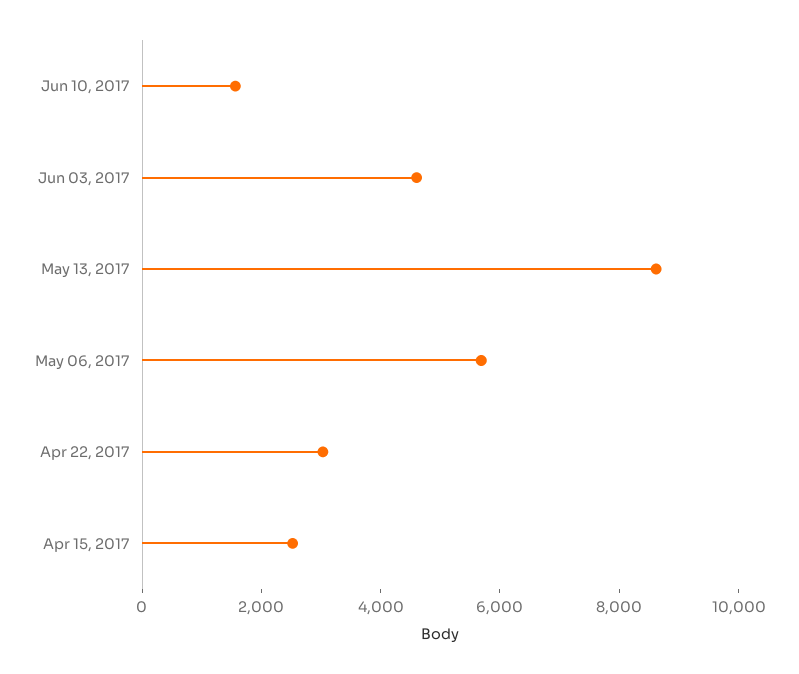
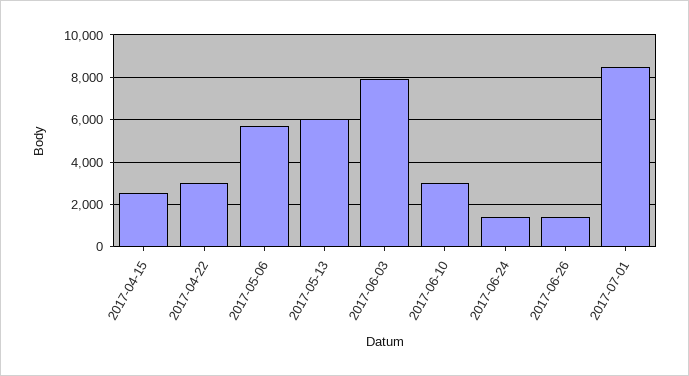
Jun 10, 2017: 1500 -> 3000
Jun 03, 2017: 4500 -> 8000
May 13, 2017: 8500 -> 6000
2017-06-24: none -> 1500
2017-06-26: none -> 1500
2017-07-01: none -> 8500

